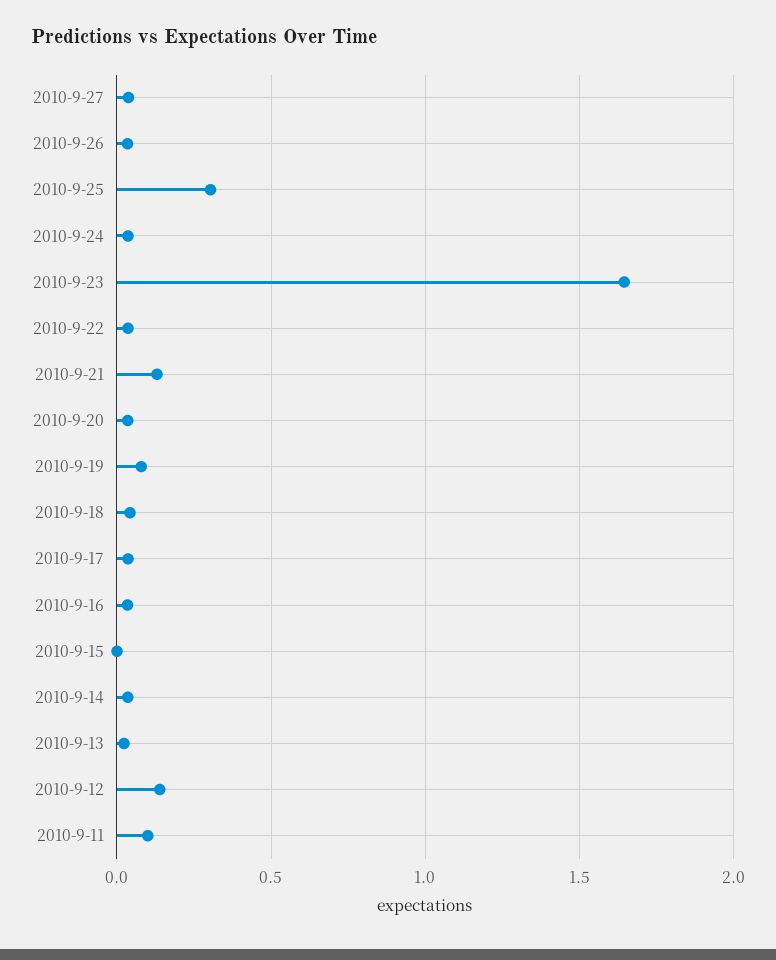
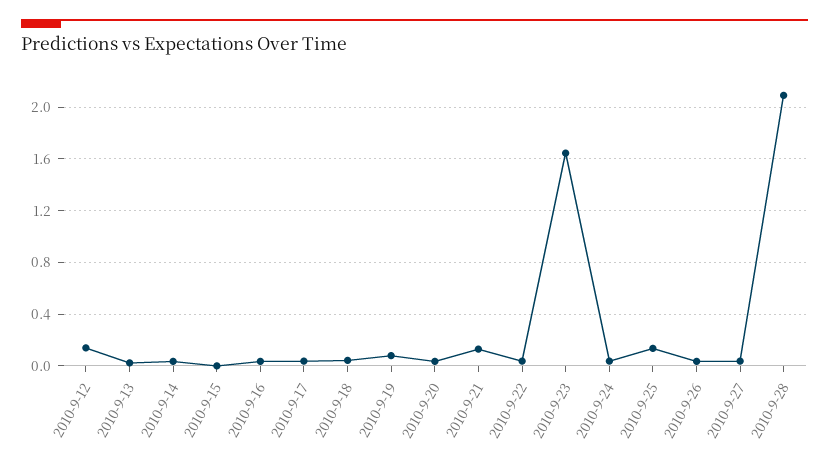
2010-9-25: 0.3 -> 0.15
2010-9-11: 0.1 -> none
2010-9-28: none -> 2.1

